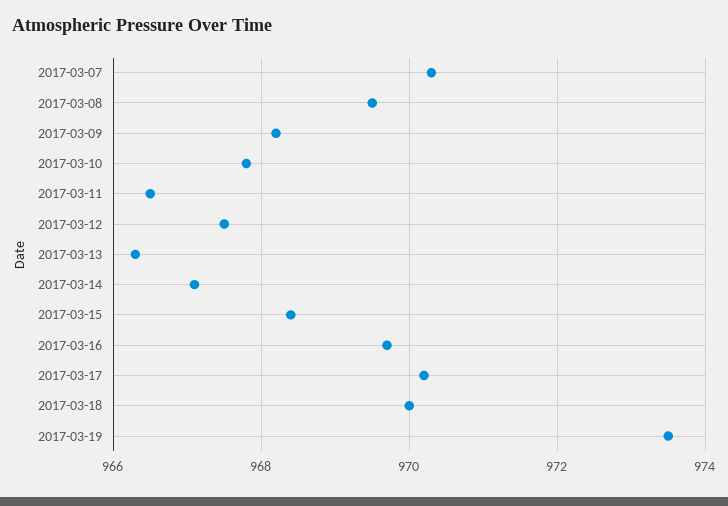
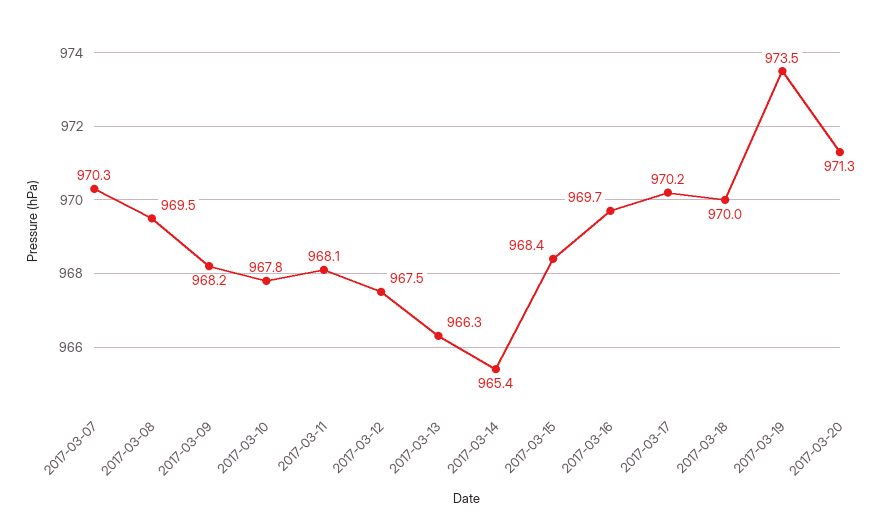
2017-03-11: 966.5 -> 968.1
2017-03-14: 967 -> 965.4
2017-03-20: none -> 971.3

